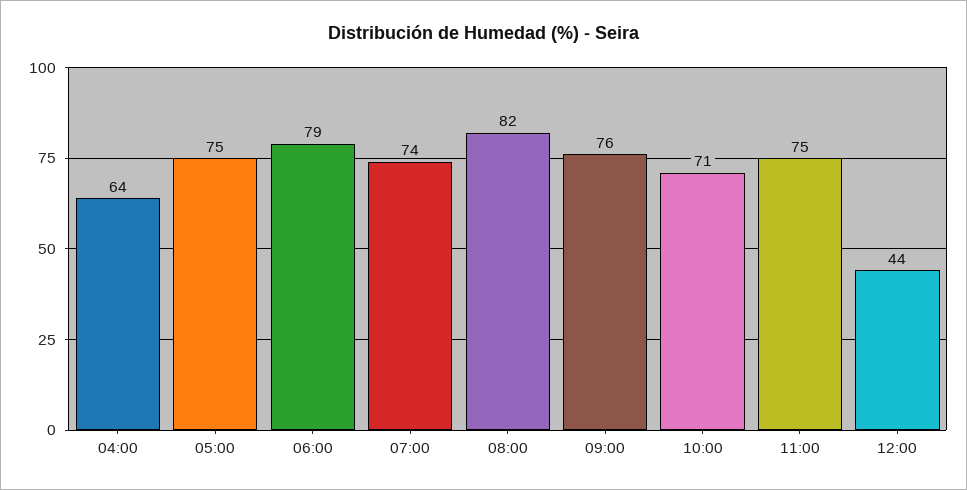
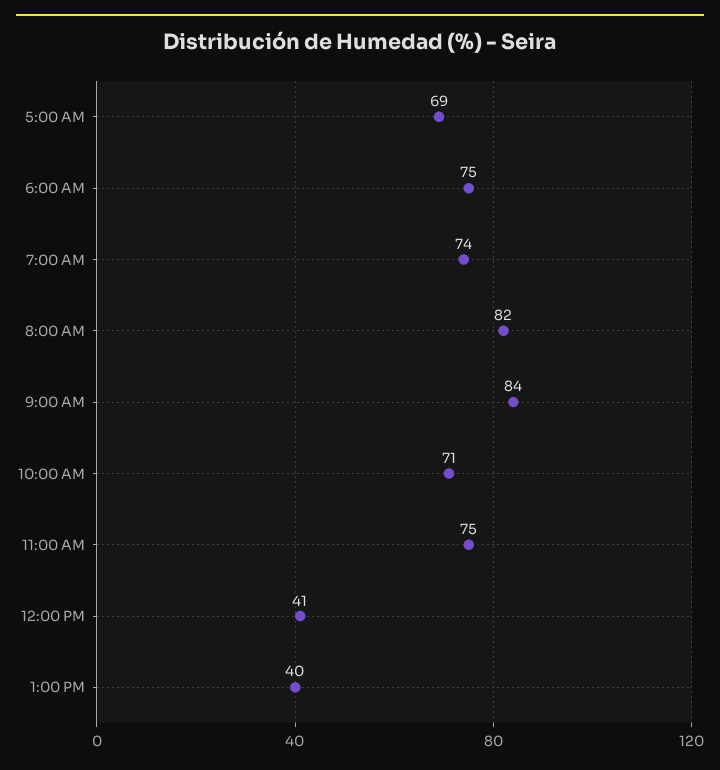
04:00: 64 -> none
05:00: 75 -> 69
06:00: 79 -> 75
09:00: 76 -> 84
12:00: 44 -> 41
1:00 PM: none -> 40

